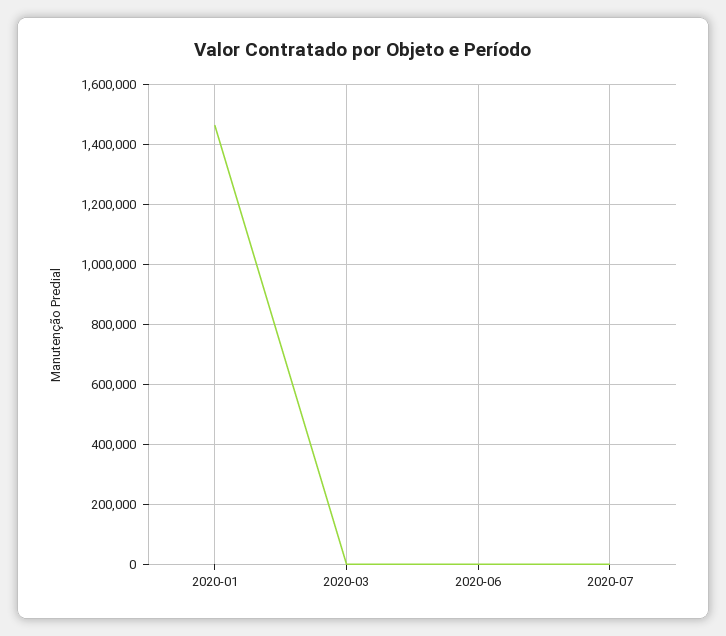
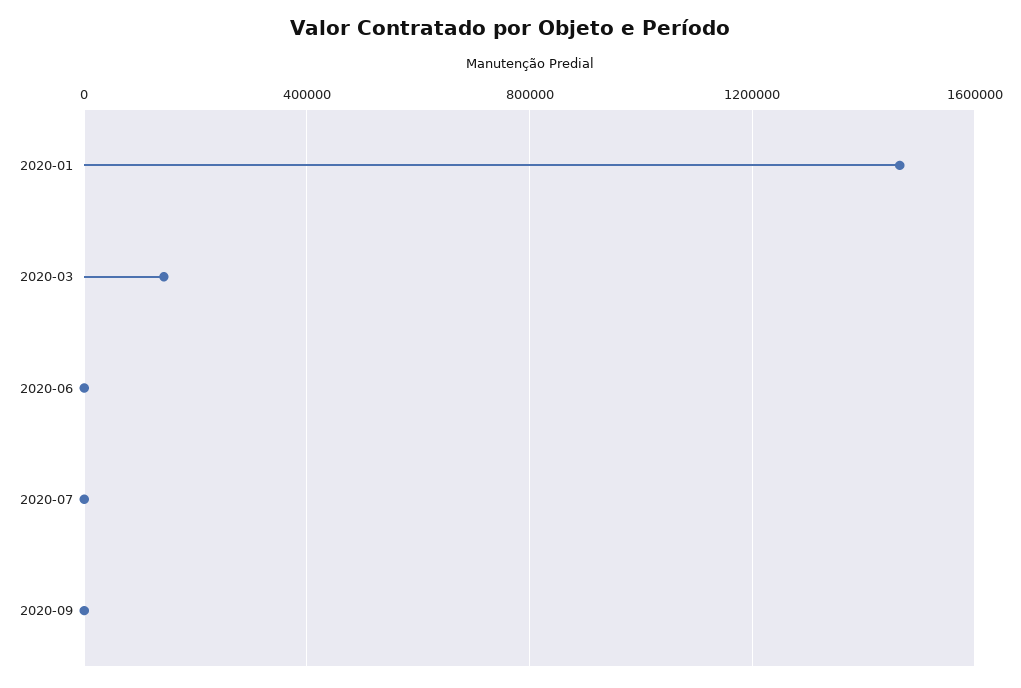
2020-03: 0 -> 150000
2020-09: none -> 0

